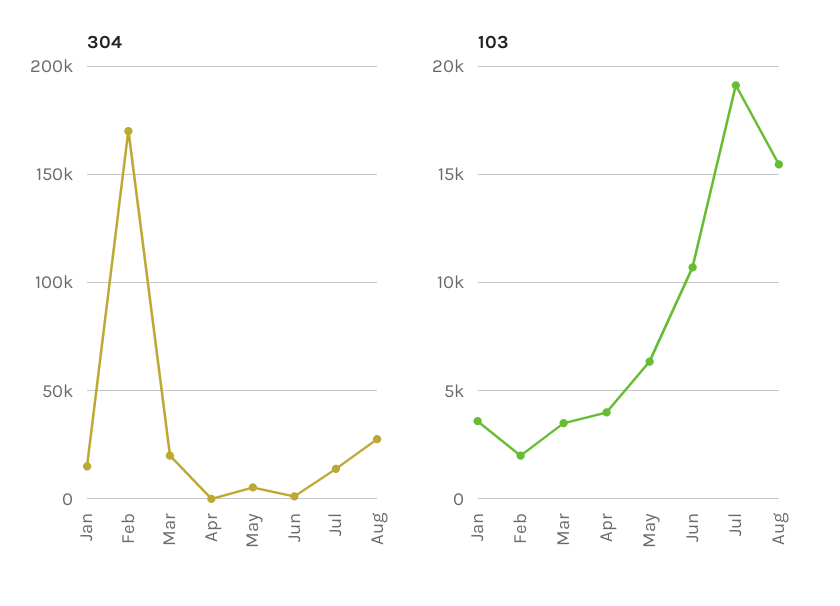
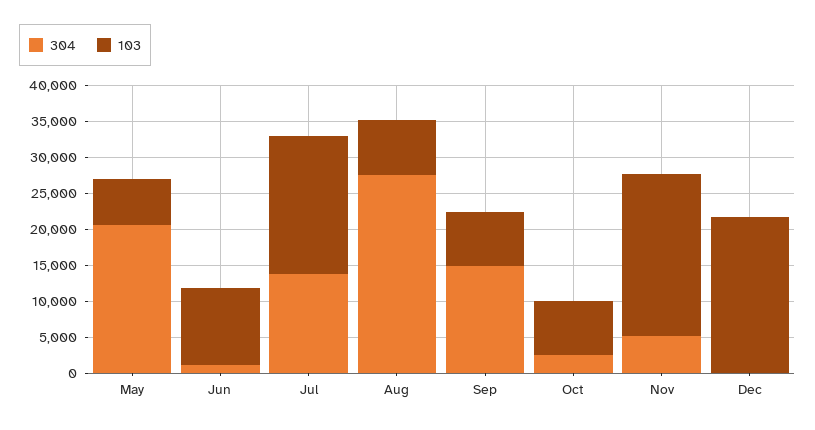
304, Jan: 15000 -> none
304, Feb: 170000 -> none
304, Mar: 20000 -> none
304, Apr: 0 -> none
304, May: 5000 -> 20000
103, Jan: 3500 -> none
103, Feb: 2000 -> none
103, Mar: 3500 -> none
103, Apr: 4000 -> none
103, Aug: 15500 -> 7500
304, Sep: none -> 15000
103, Sep: none -> 7500
304, Oct: none -> 2500
103, Oct: none -> 7500
304, Nov: none -> 5000
103, Nov: none -> 22500
304, Dec: none -> 0
103, Dec: none -> 22500

